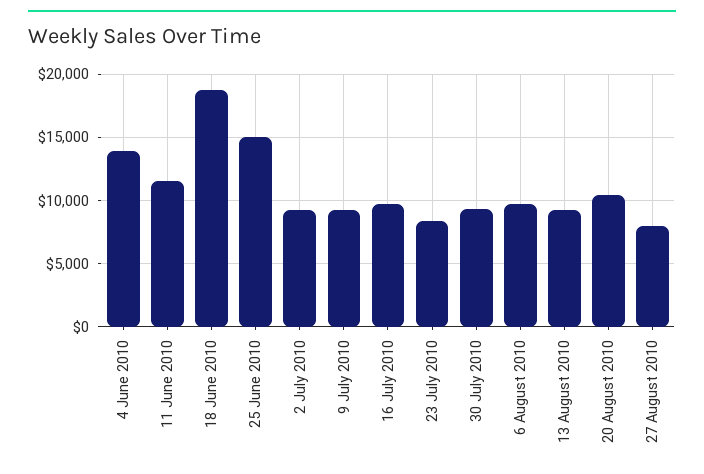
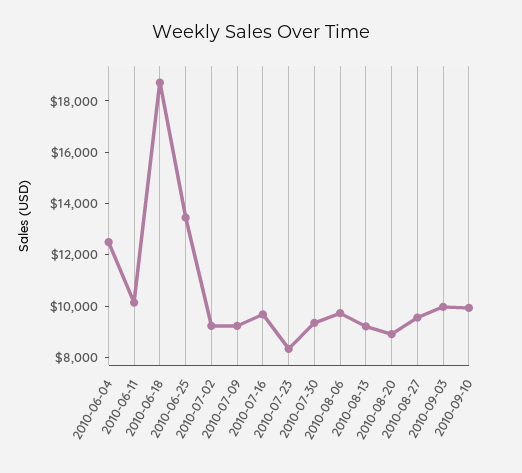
4 June 2010: 14000 -> 12500
11 June 2010: 11500 -> 10000
25 June 2010: 15000 -> 13500
20 August 2010: 10500 -> 9000
27 August 2010: 8000 -> 9500
2010-09-03: none -> 10000
2010-09-10: none -> 10000

